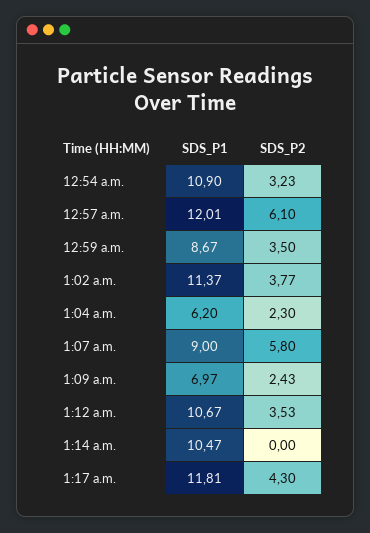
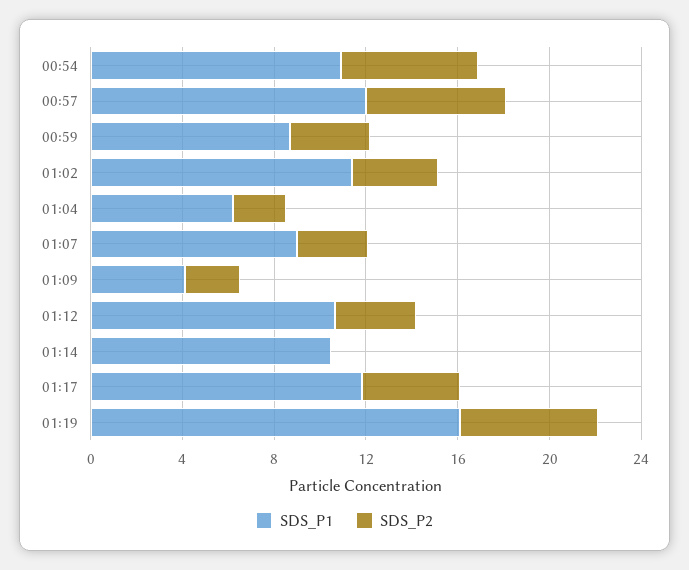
SDS_P2, 12:54 a.m.: 3.23 -> 6
SDS_P2, 1:07 a.m.: 5.8 -> 3
SDS_P1, 1:09 a.m.: 6.97 -> 4
SDS_P1, 01:19: none -> 16
SDS_P2, 01:19: none -> 6

